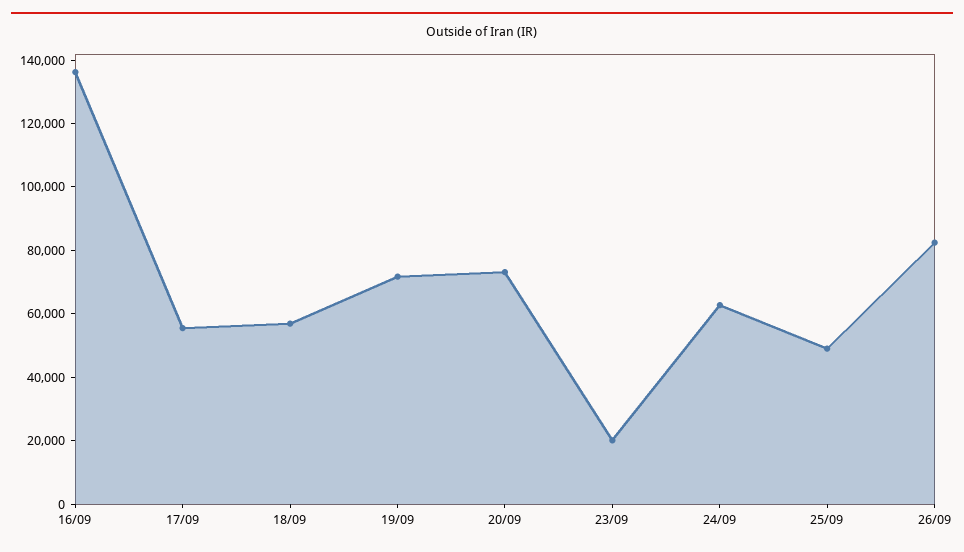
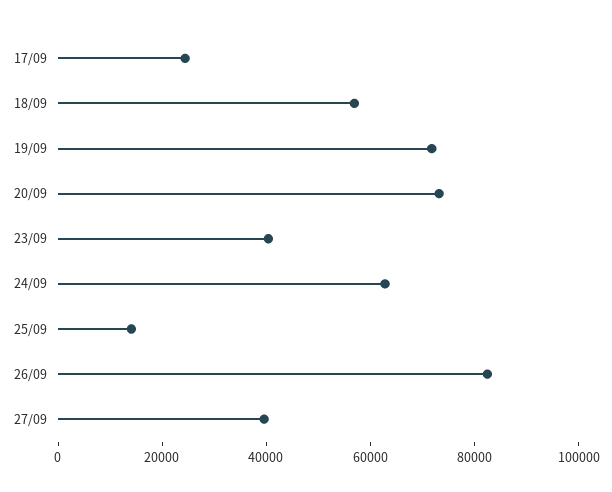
16/09: 135000 -> none
17/09: 55000 -> 25000
23/09: 20000 -> 40000
25/09: 50000 -> 15000
27/09: none -> 40000

